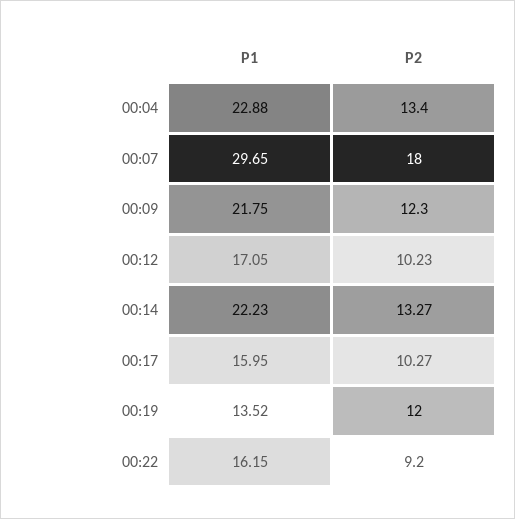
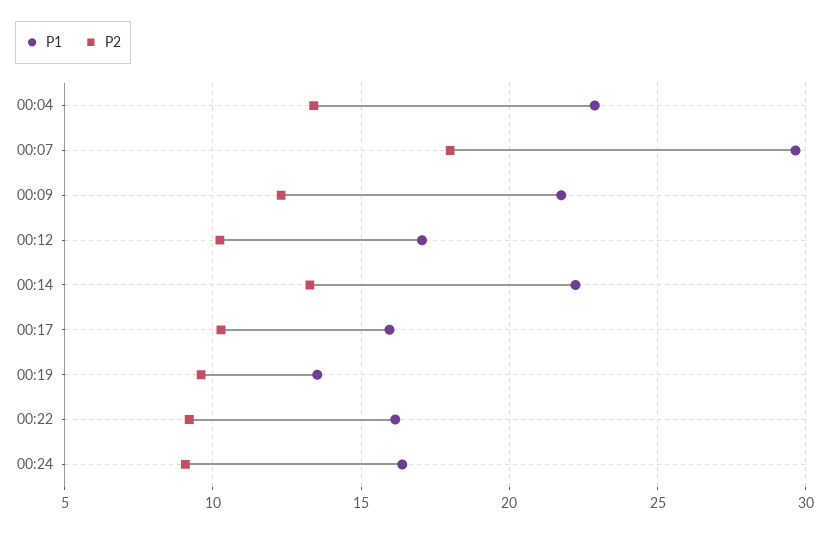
P2, 00:19: 12 -> 9.5
P1, 00:24: none -> 16.5
P2, 00:24: none -> 9

